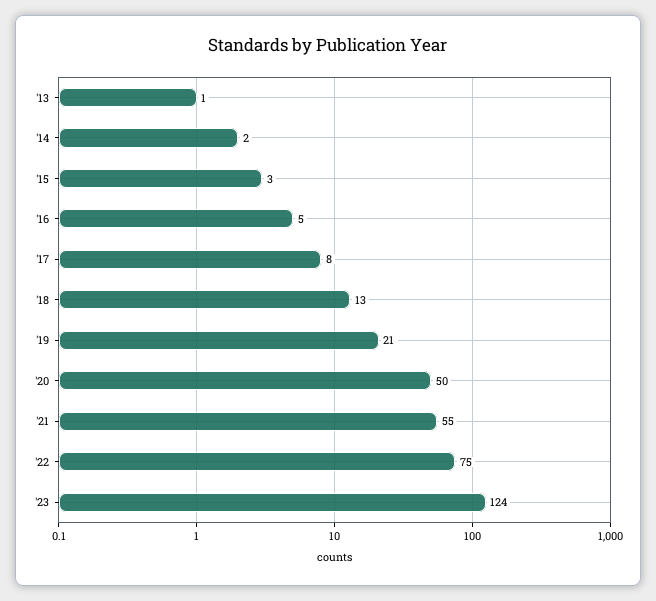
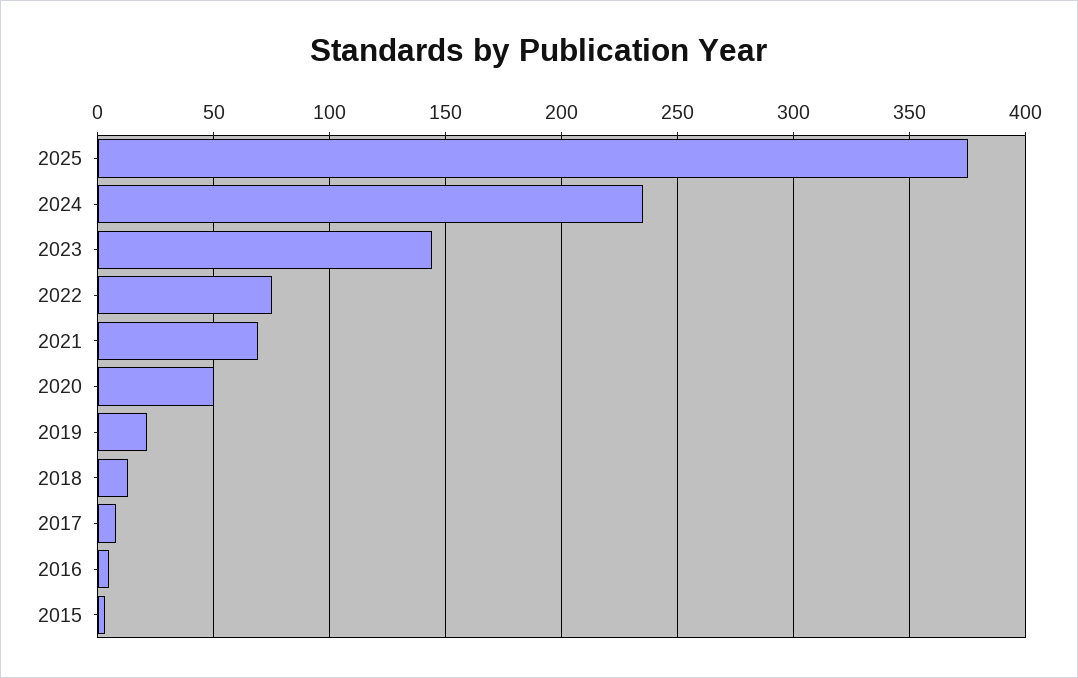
'13: 1 -> none
'14: 2 -> none
'21: 55 -> 70
'23: 124 -> 145
2025: none -> 375
2024: none -> 235

